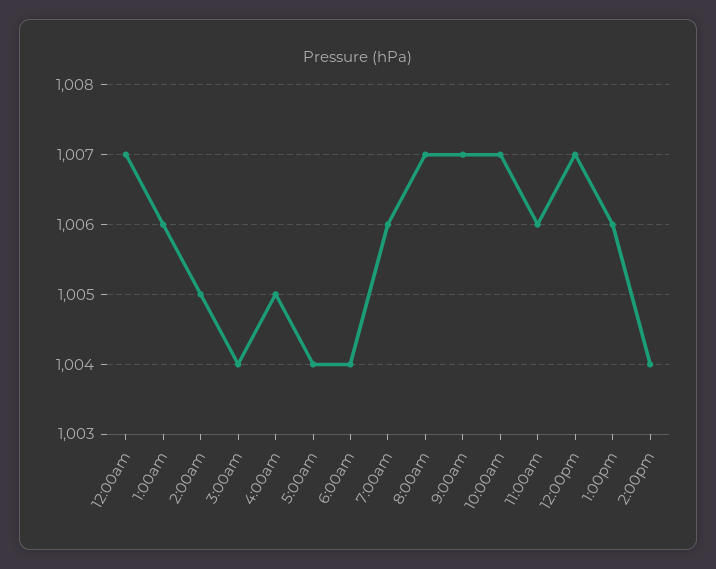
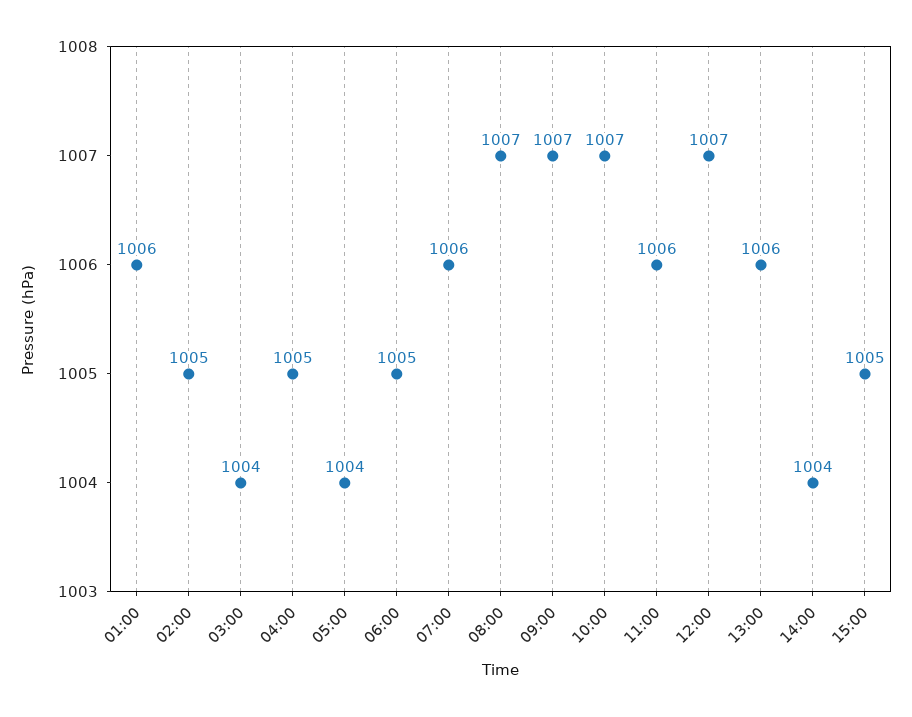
12:00am: 1007 -> none
6:00am: 1004 -> 1005
15:00: none -> 1005

